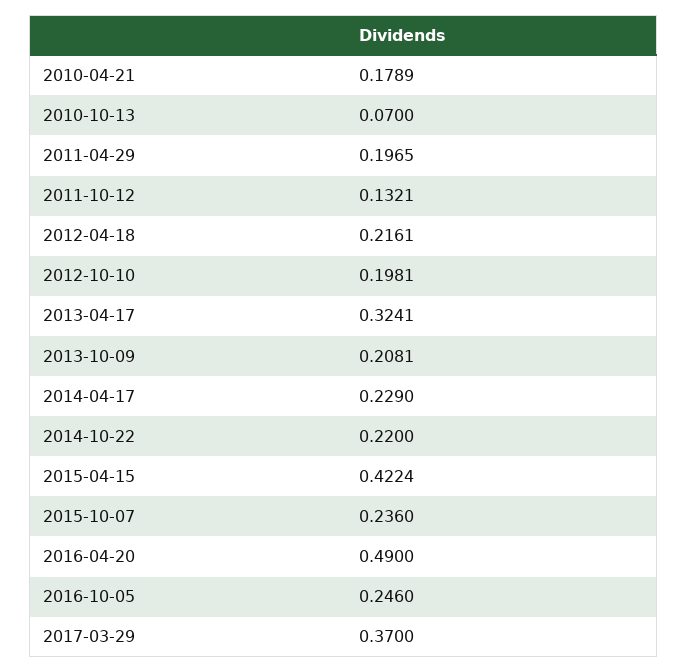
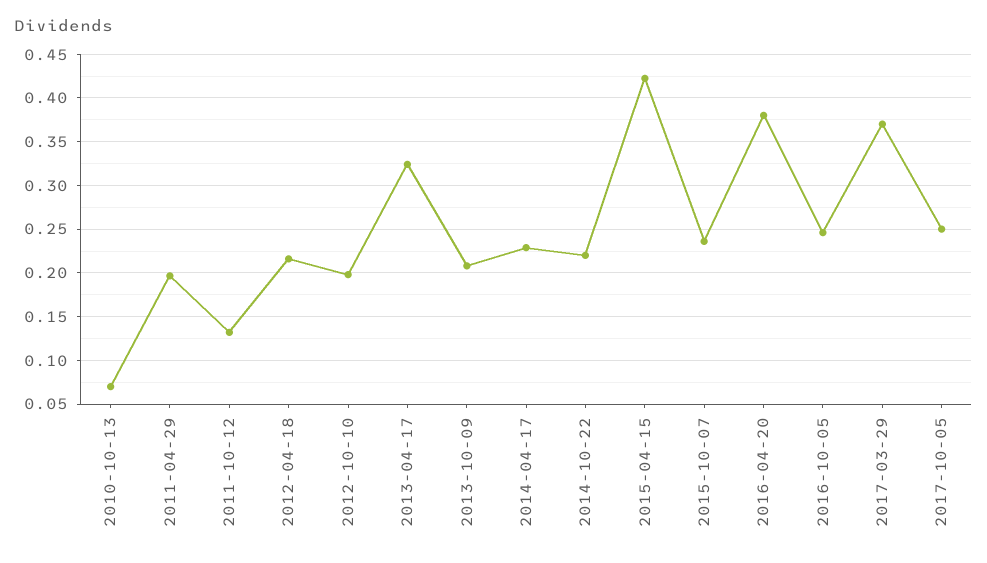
2010-04-21: 0.1789 -> none
2016-04-20: 0.49 -> 0.38
2017-10-05: none -> 0.25

